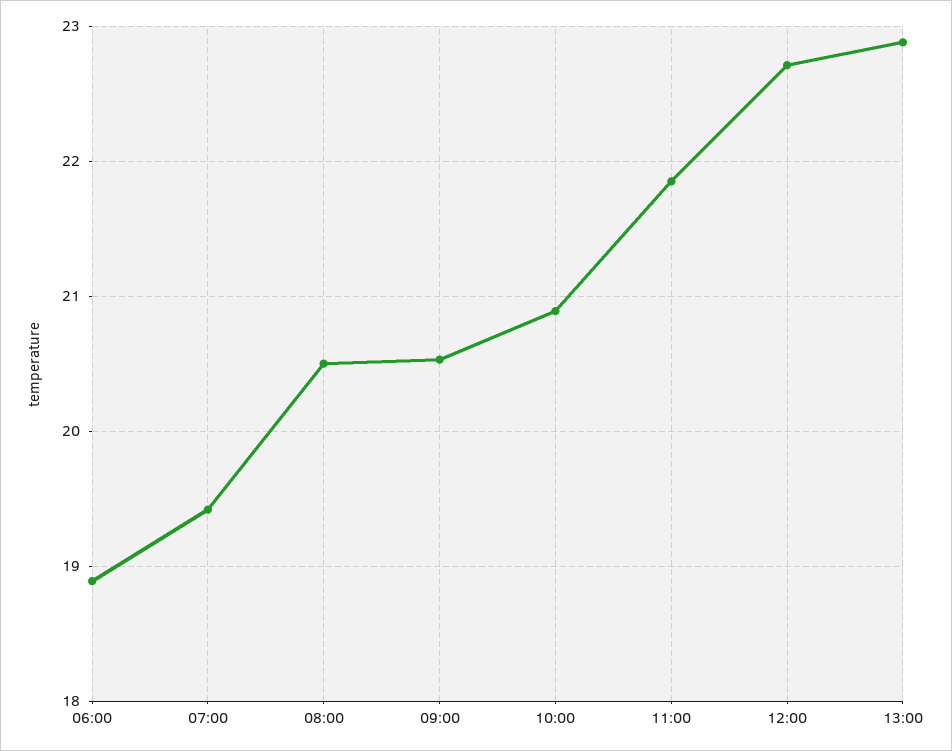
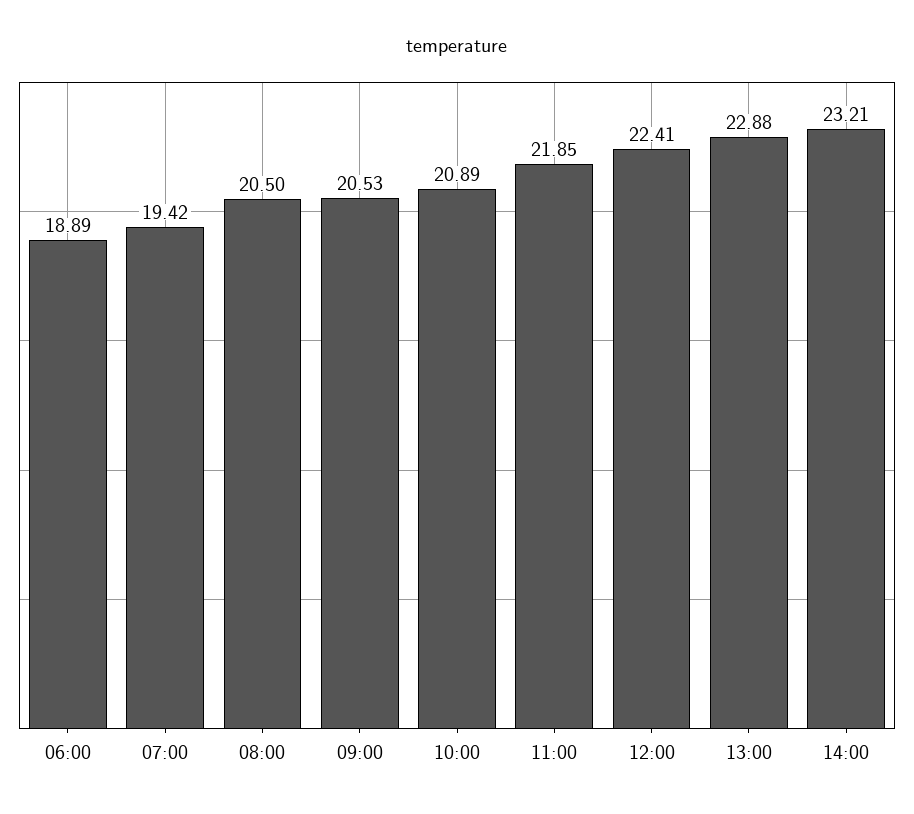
12:00: 22.7 -> 22.41
14:00: none -> 23.21

